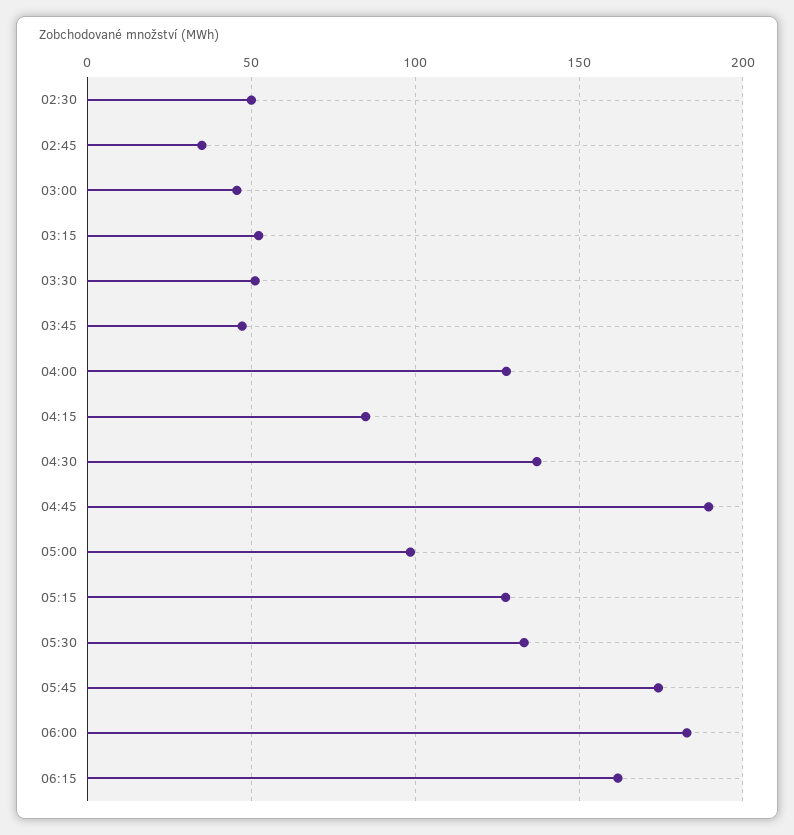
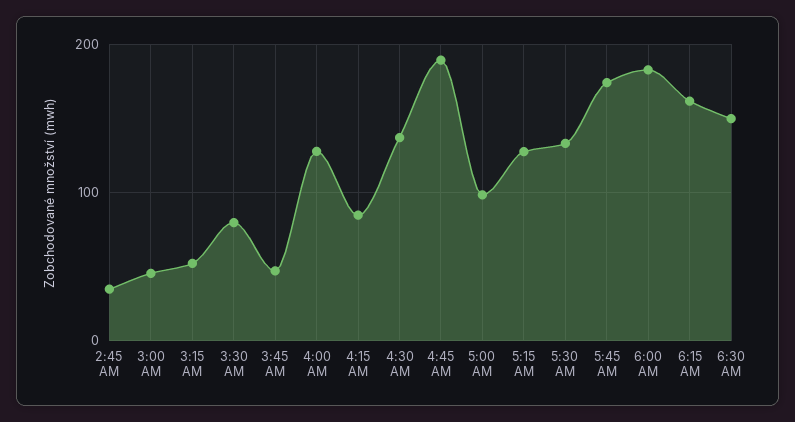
02:30: 50 -> none
03:30: 50 -> 80
6:30 AM: none -> 150

